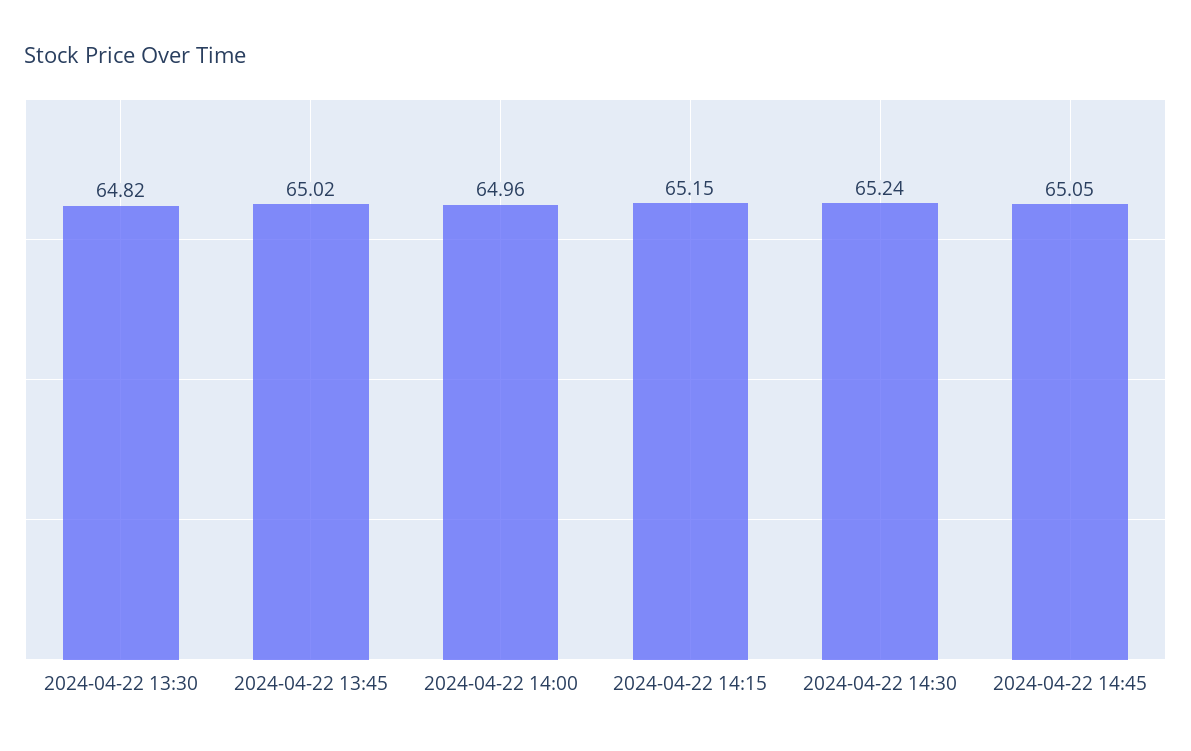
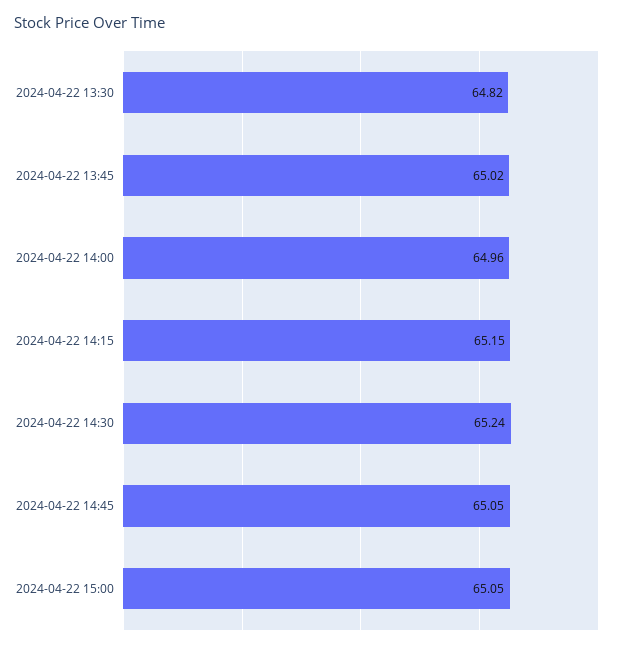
2024-04-22 15:00: none -> 65.05

